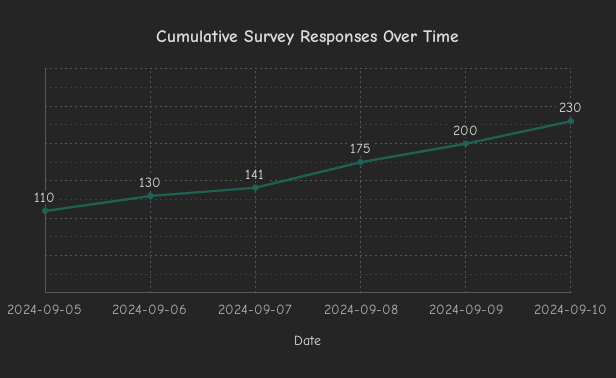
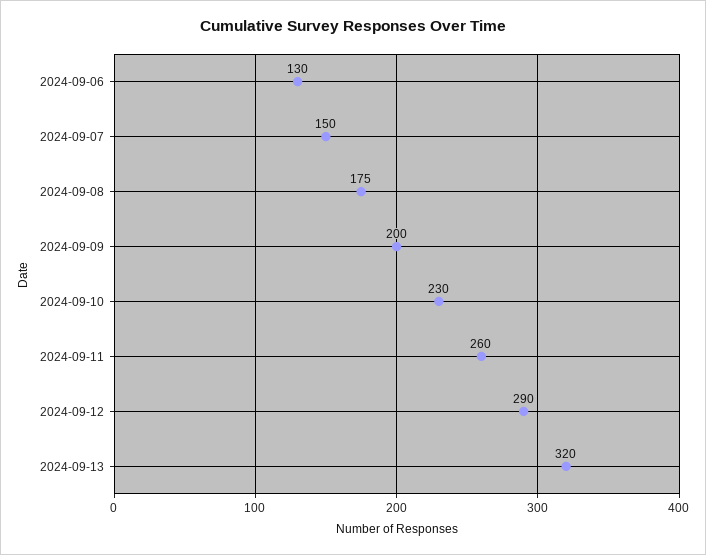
2024-09-05: 110 -> none
2024-09-07: 141 -> 150
2024-09-11: none -> 260
2024-09-12: none -> 290
2024-09-13: none -> 320

